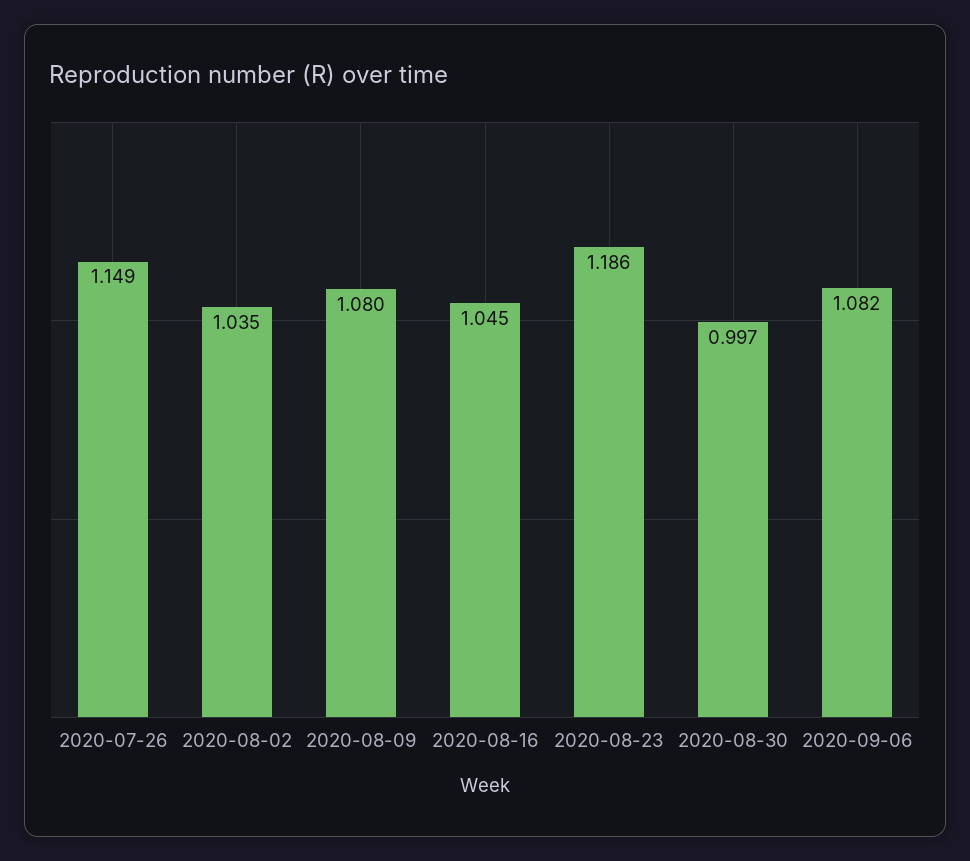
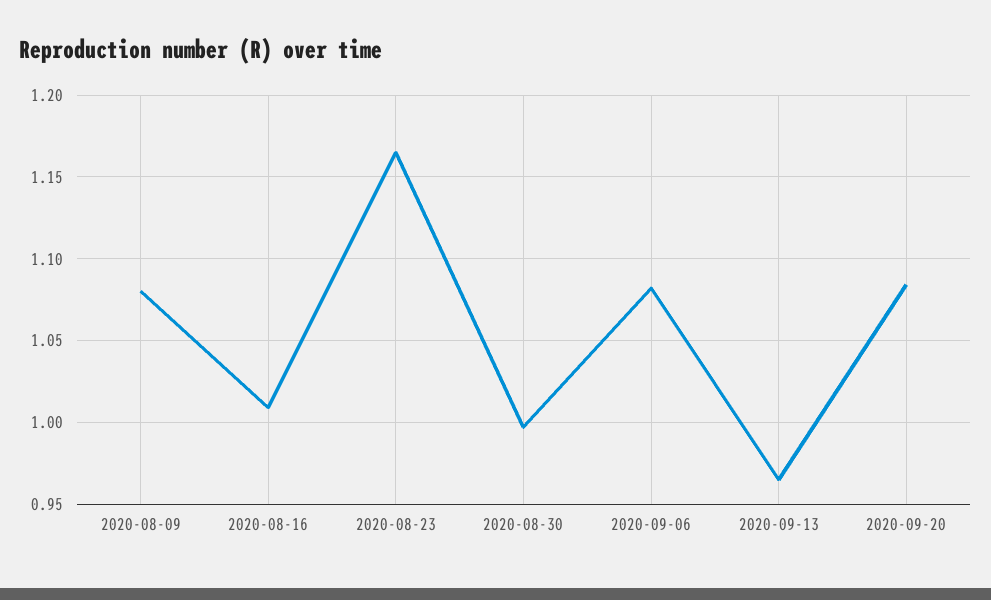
2020-07-26: 1.149 -> none
2020-08-02: 1.035 -> none
2020-08-16: 1.045 -> 1.01
2020-08-23: 1.186 -> 1.165
2020-09-13: none -> 0.965
2020-09-20: none -> 1.085

